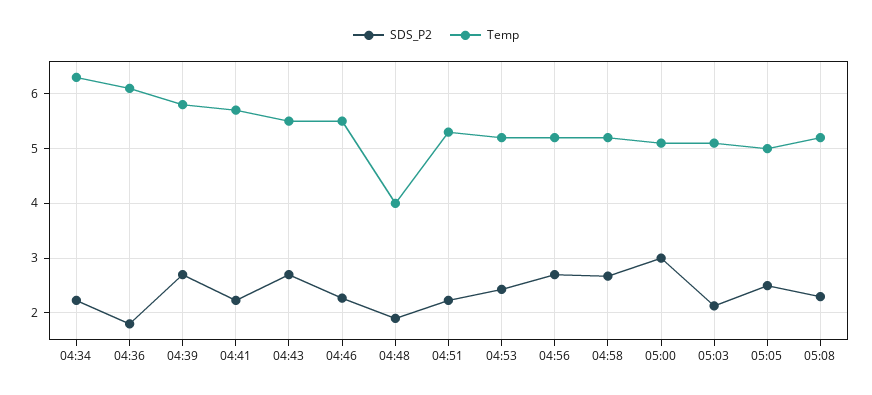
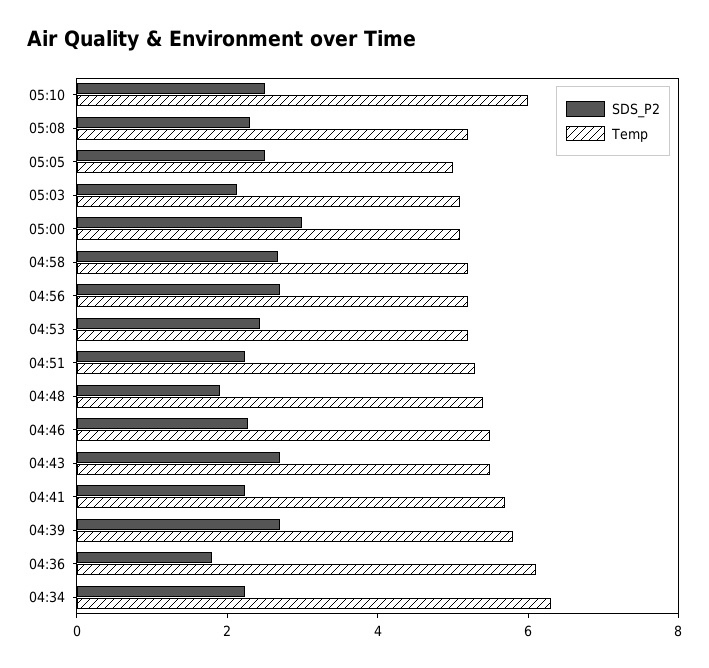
Temp, 04:48: 4 -> 5.5
SDS_P2, 05:10: none -> 2.5
Temp, 05:10: none -> 6

